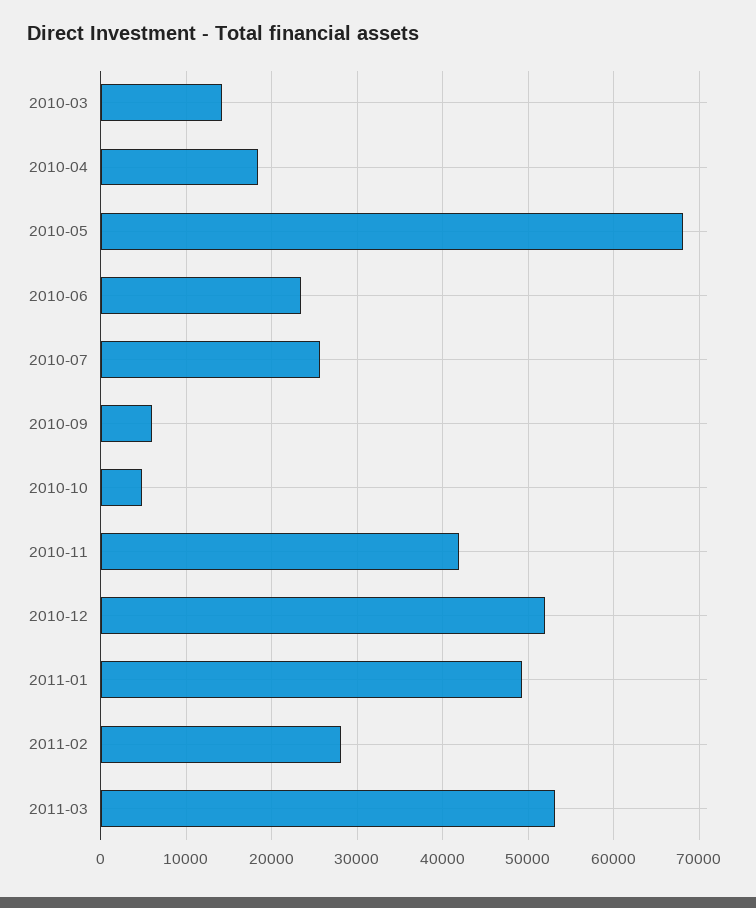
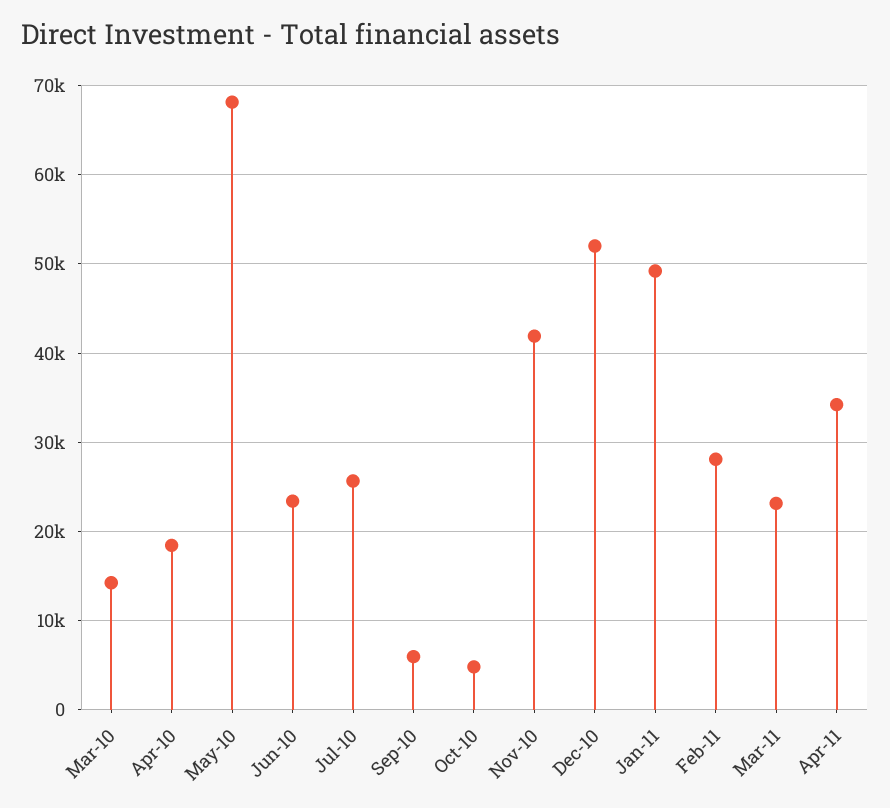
2011-03: 53000 -> 23000
Apr-11: none -> 34000

